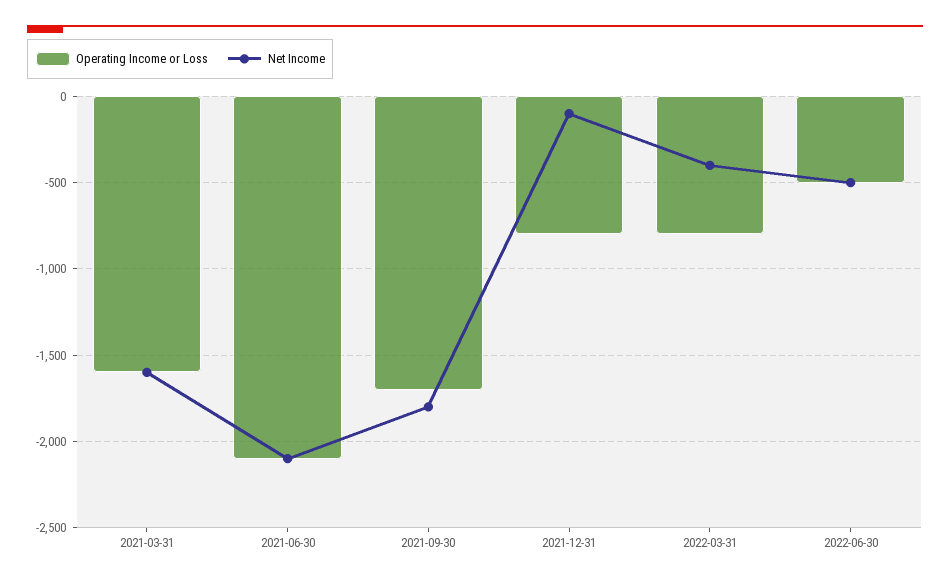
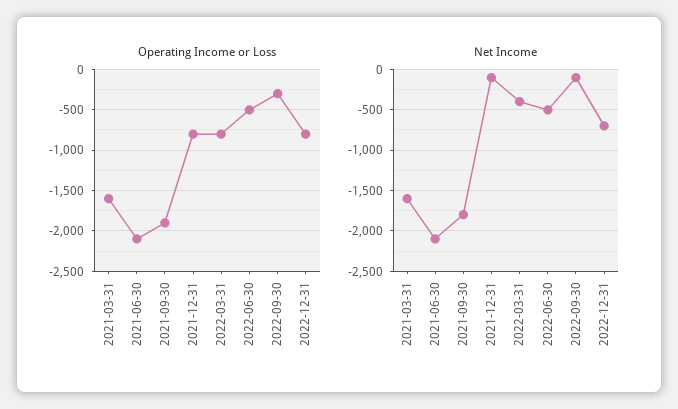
Operating Income or Loss, 2021-09-30: -1700 -> -1900
Operating Income or Loss, 2022-09-30: none -> -300
Operating Income or Loss, 2022-12-31: none -> -800
Net Income, 2022-09-30: none -> -100
Net Income, 2022-12-31: none -> -700

